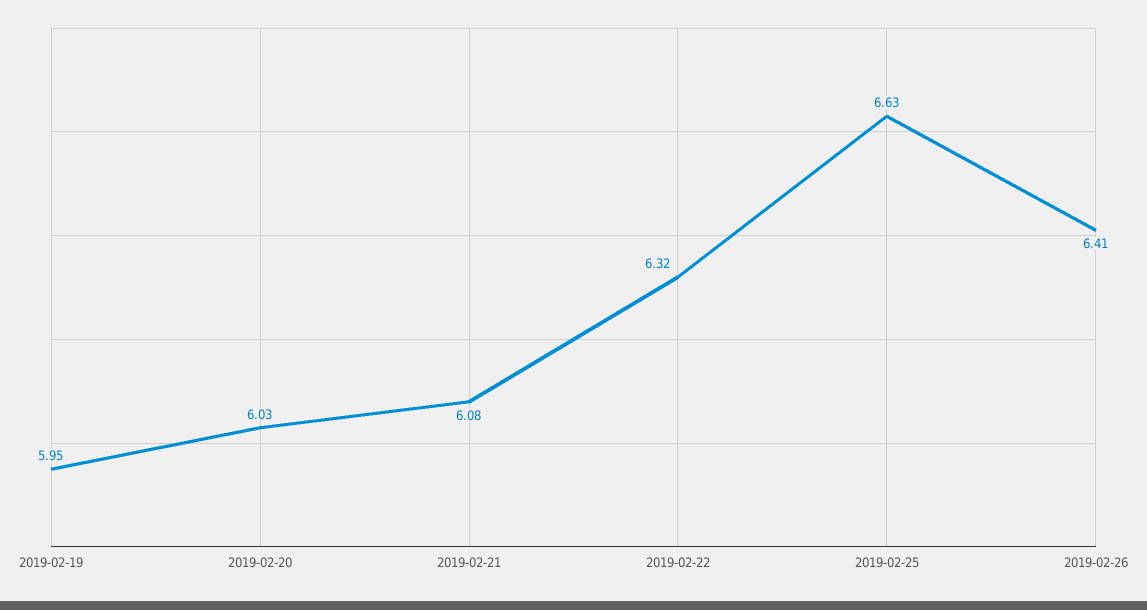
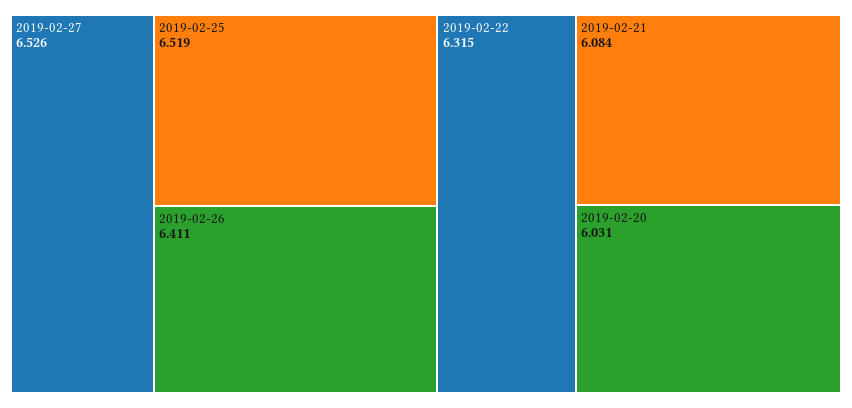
2019-02-19: 5.95 -> none
2019-02-25: 6.63 -> 6.519
2019-02-27: none -> 6.526

